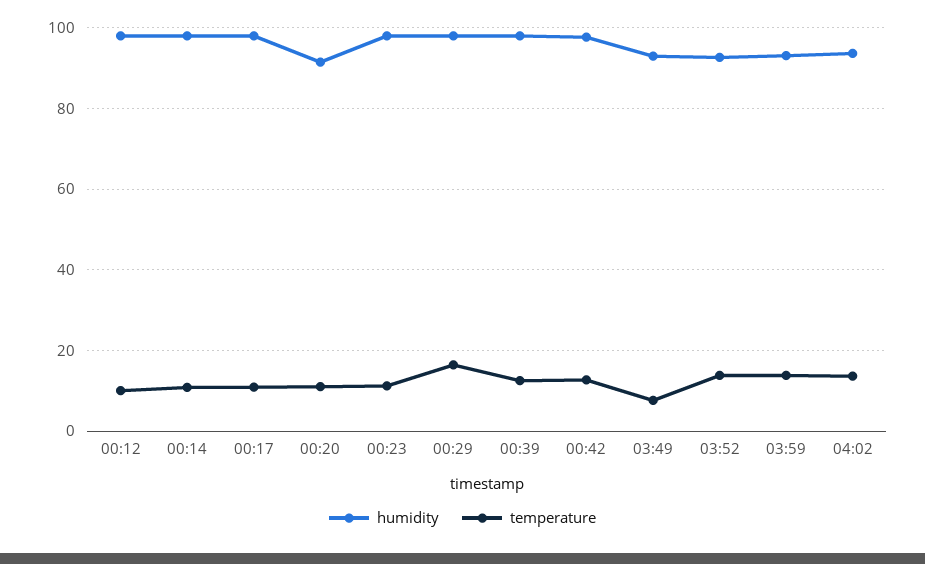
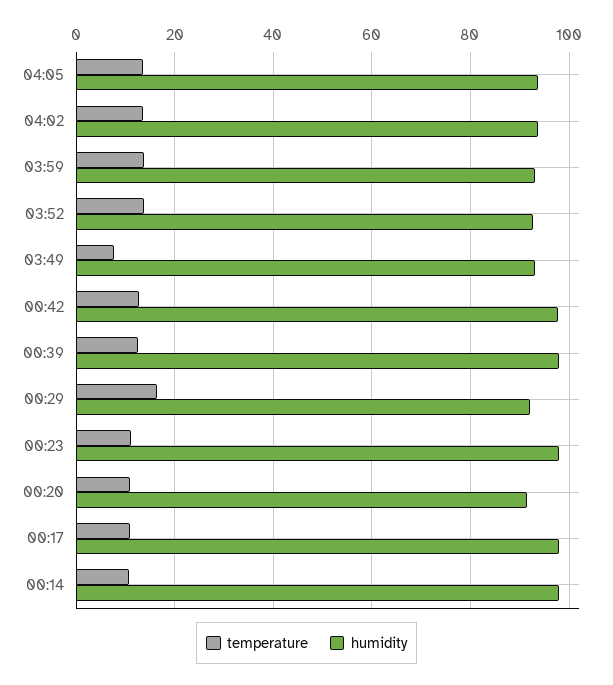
humidity, 00:12: 98 -> none
temperature, 00:12: 10 -> none
humidity, 00:29: 98 -> 92
temperature, 04:05: none -> 14
humidity, 04:05: none -> 94

